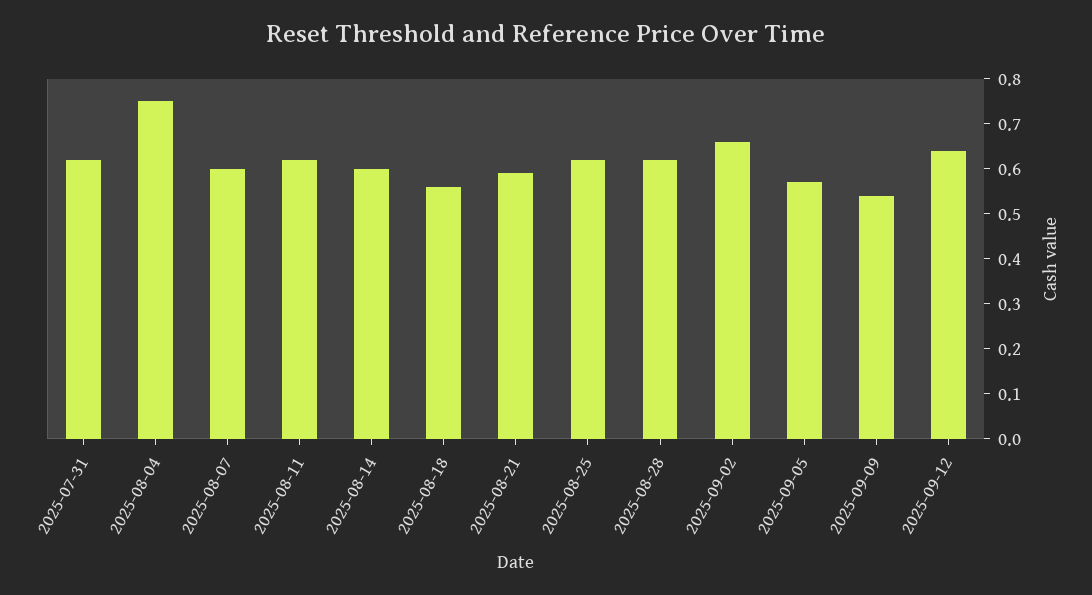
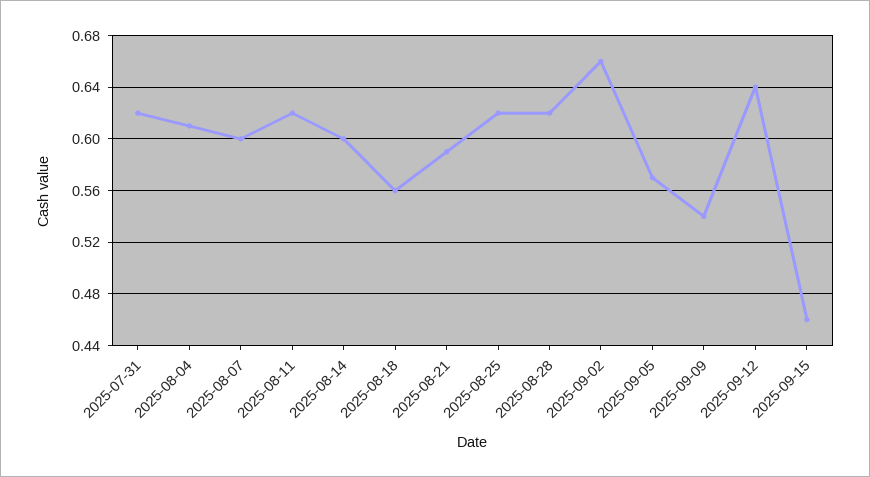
2025-08-04: 0.75 -> 0.61
2025-09-15: none -> 0.46

